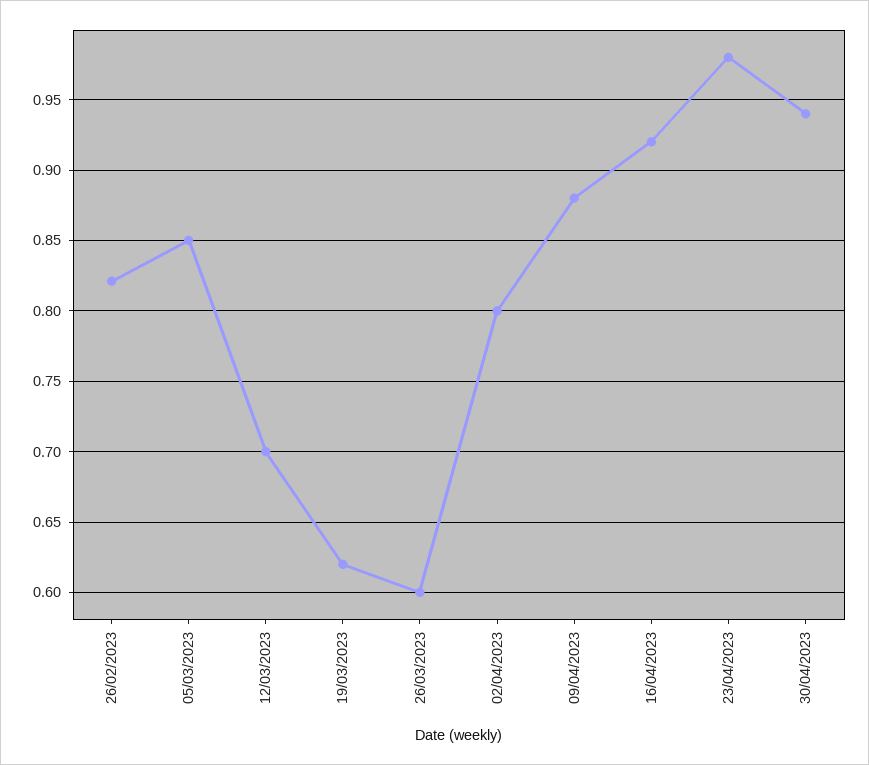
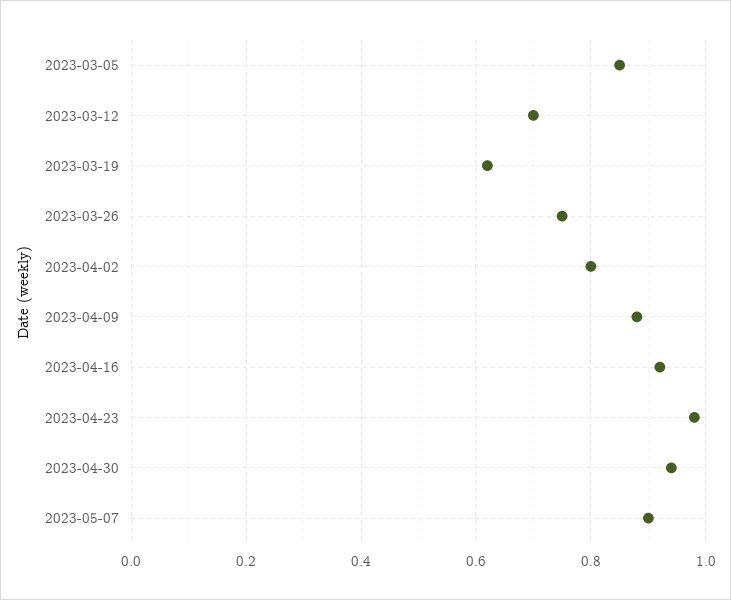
26/02/2023: 0.82 -> none
26/03/2023: 0.6 -> 0.75
2023-05-07: none -> 0.9

